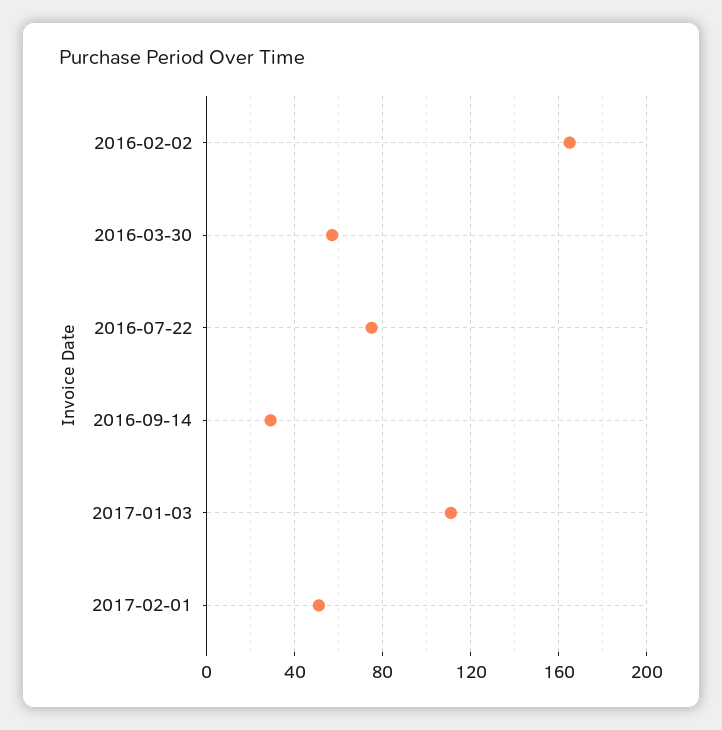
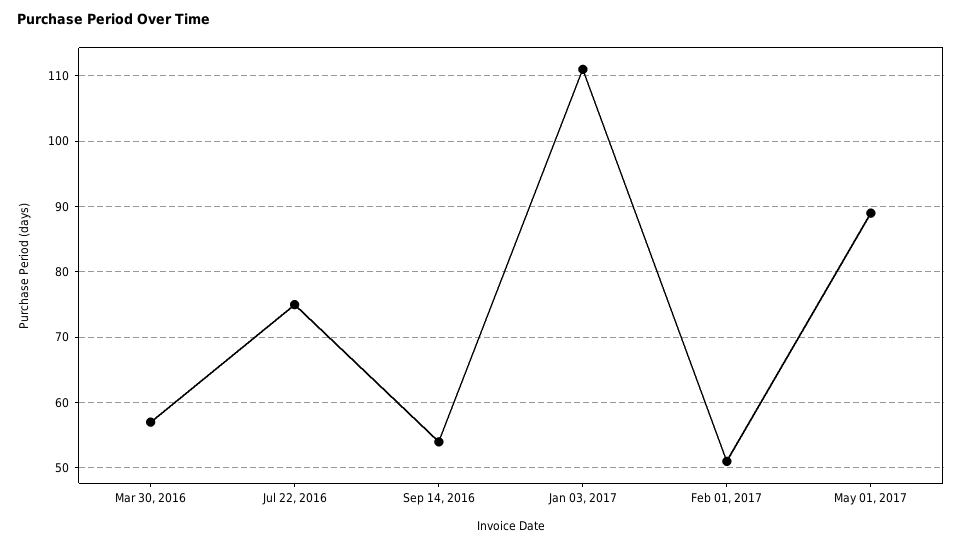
2016-02-02: 165 -> none
2016-09-14: 30 -> 54
May 01, 2017: none -> 89

